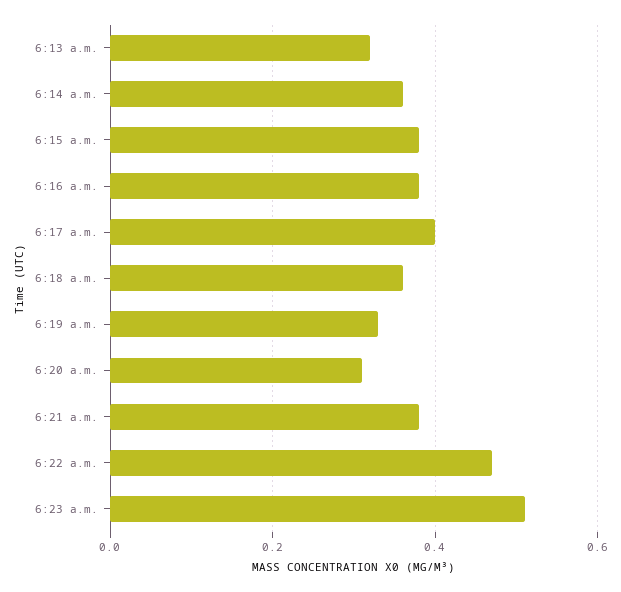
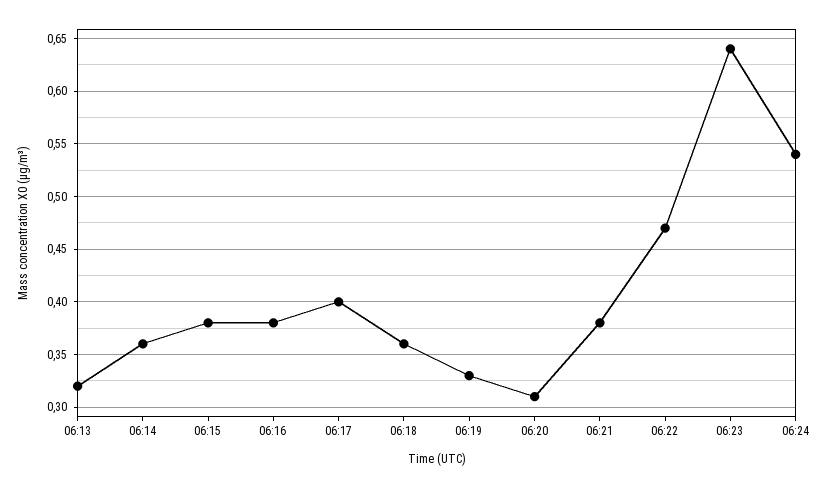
6:23 a.m.: 0.5 -> 0.64
06:24: none -> 0.54

